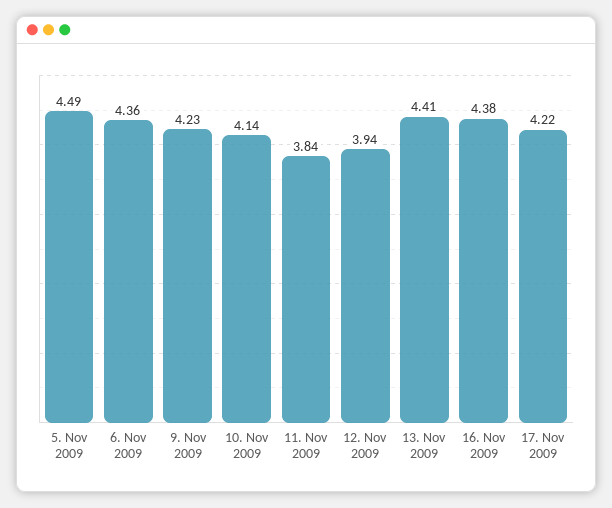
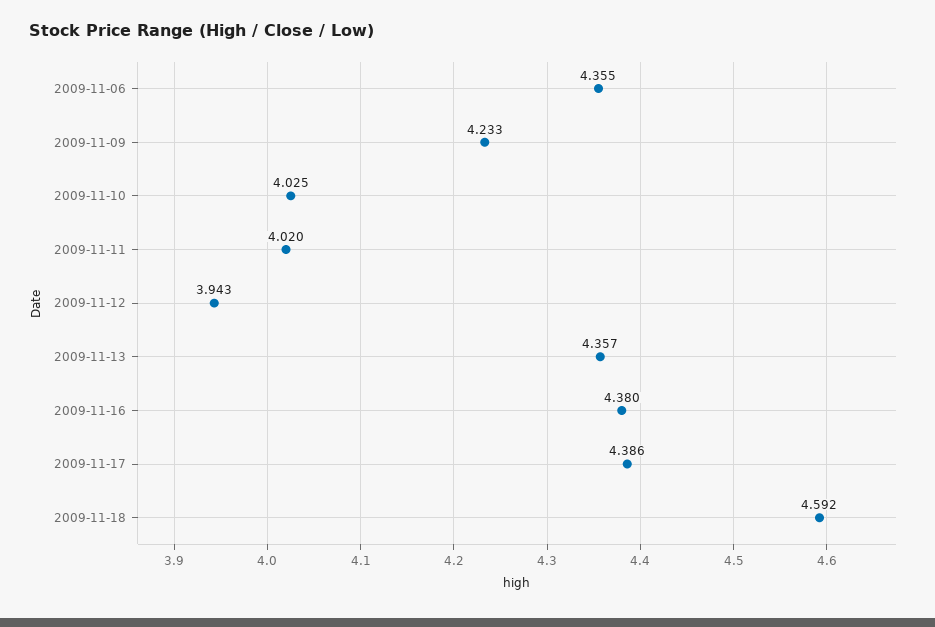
5. Nov 2009: 4.49 -> none
10. Nov 2009: 4.14 -> 4.025
11. Nov 2009: 3.84 -> 4.02
13. Nov 2009: 4.41 -> 4.357
17. Nov 2009: 4.22 -> 4.386
2009-11-18: none -> 4.592

